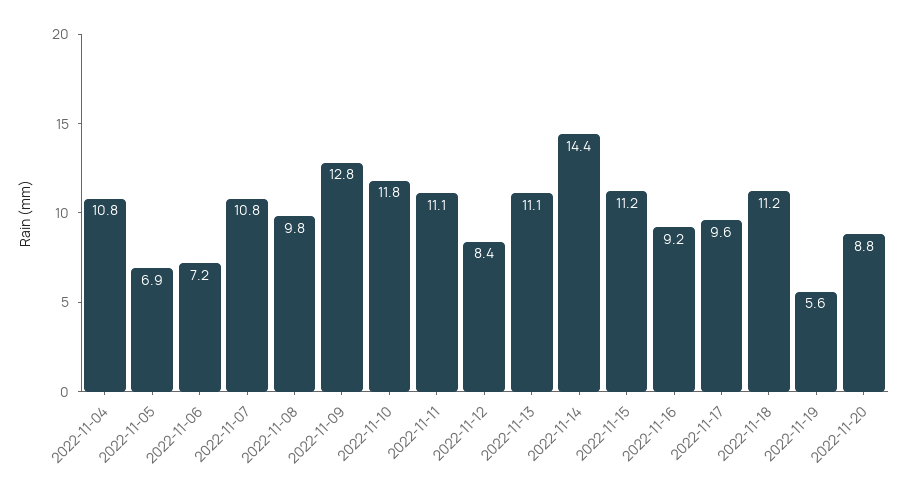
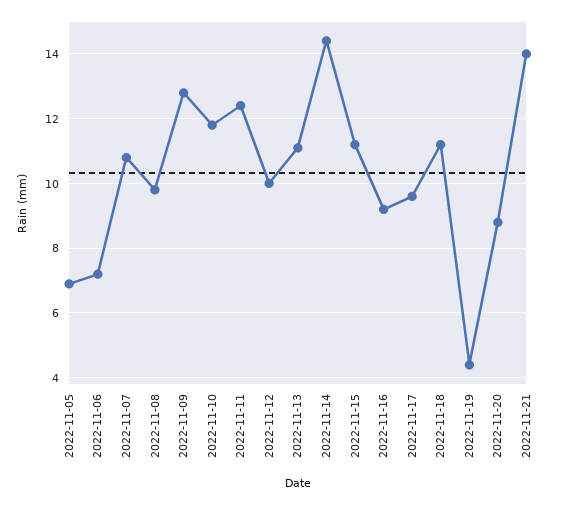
2022-11-04: 10.8 -> none
2022-11-11: 11.1 -> 12.5
2022-11-12: 8.4 -> 10
2022-11-19: 5.6 -> 4.5
2022-11-21: none -> 14

